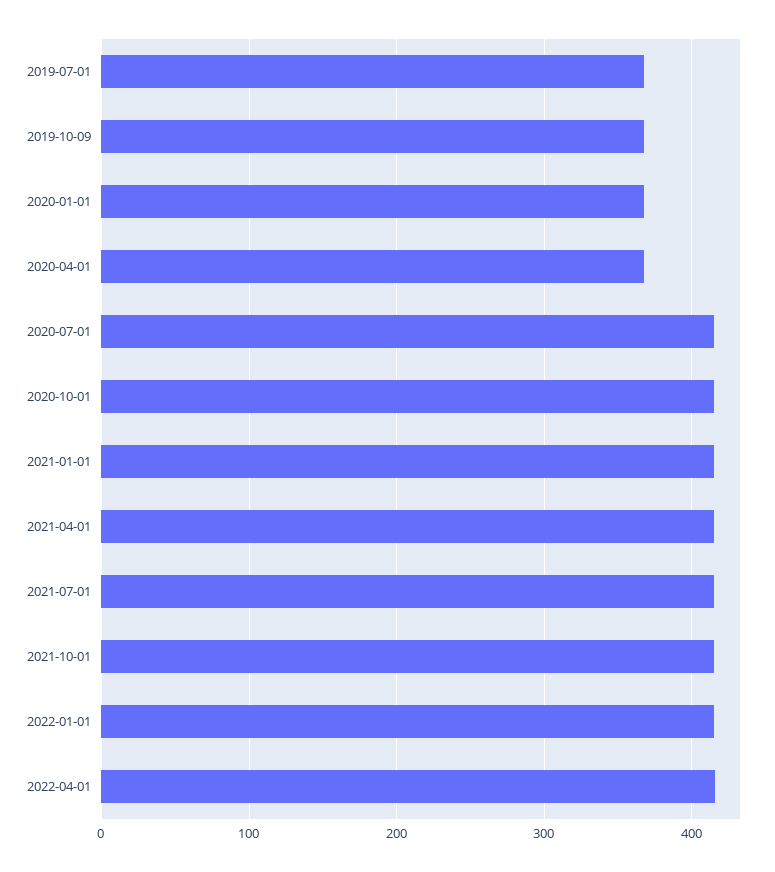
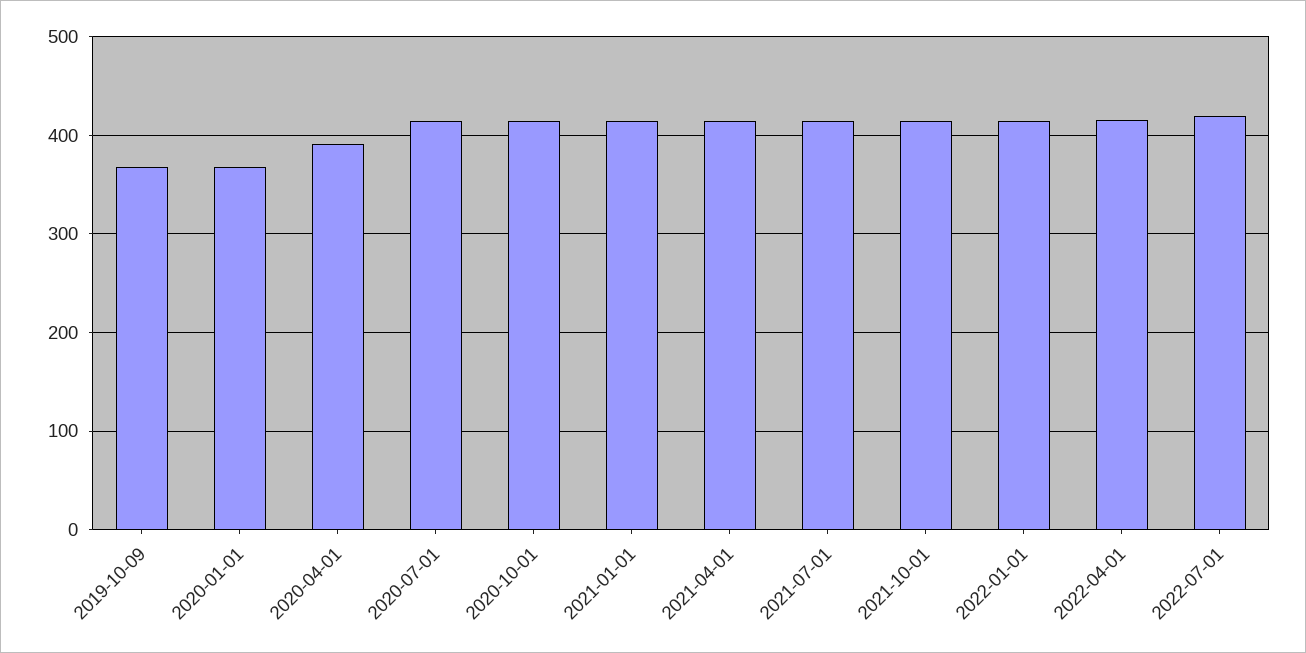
2019-07-01: 370 -> none
2020-04-01: 370 -> 390
2022-07-01: none -> 420

